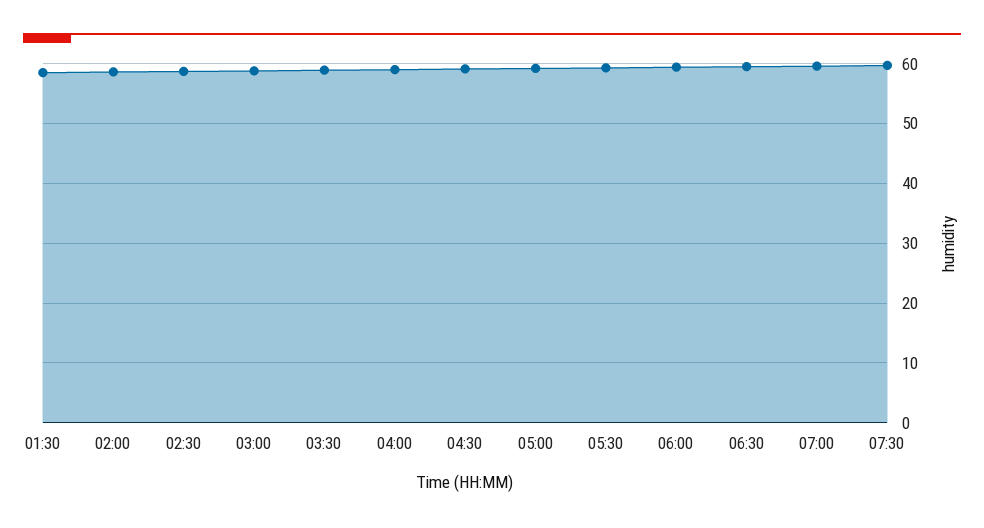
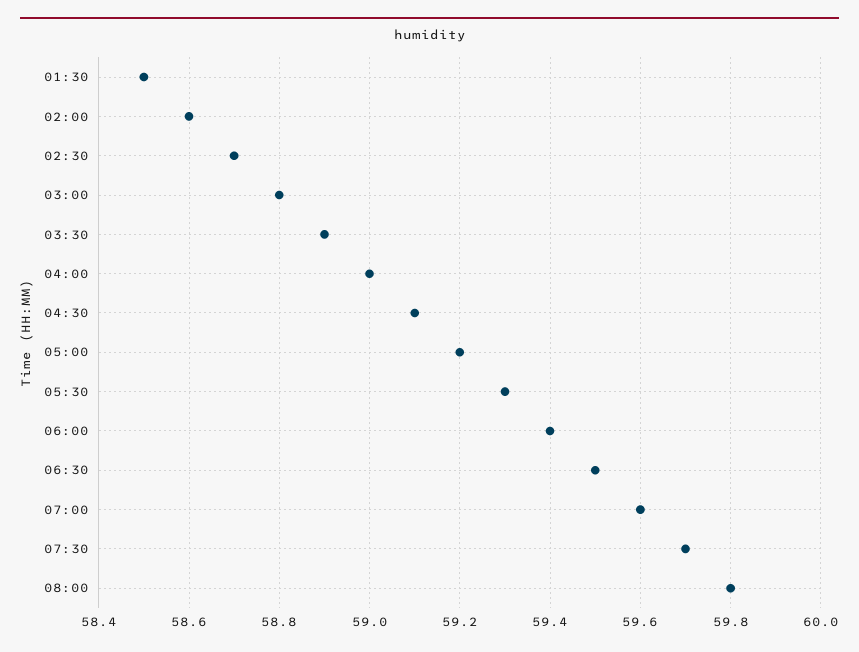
08:00: none -> 59.8

